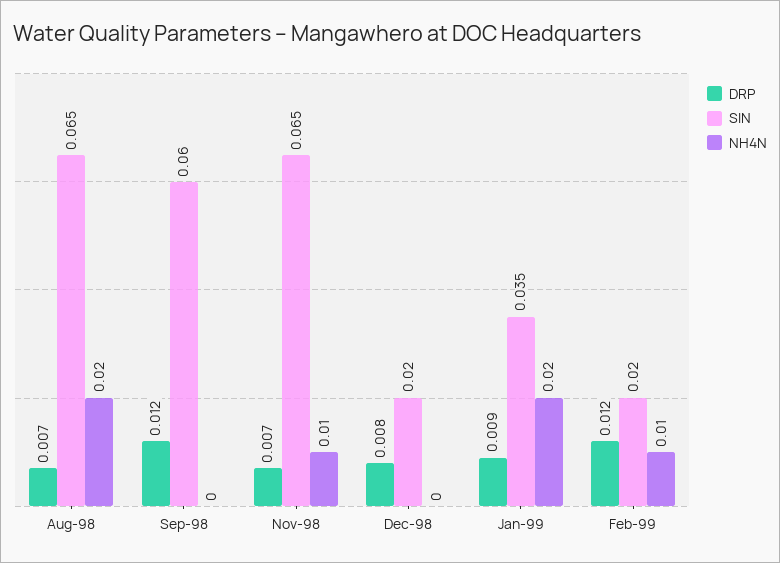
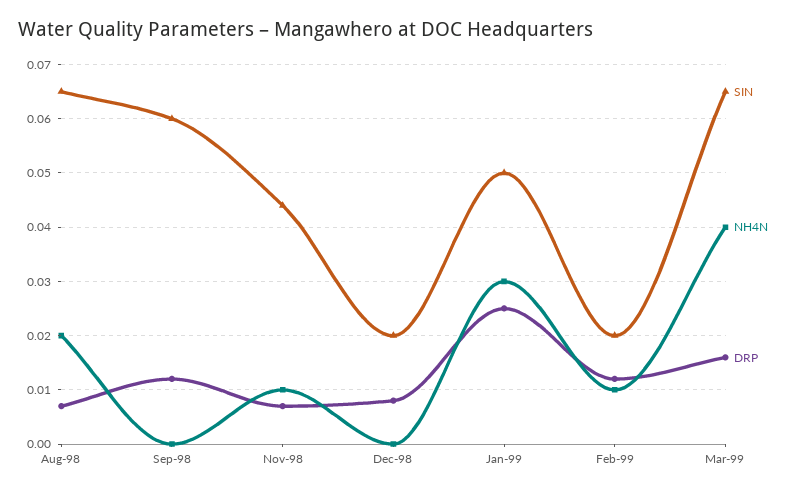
SIN, Nov-98: 0.065 -> 0.045
DRP, Jan-99: 0.009 -> 0.025
SIN, Jan-99: 0.035 -> 0.05
NH4N, Jan-99: 0.02 -> 0.03
SIN, Mar-99: none -> 0.065
NH4N, Mar-99: none -> 0.04
DRP, Mar-99: none -> 0.015

